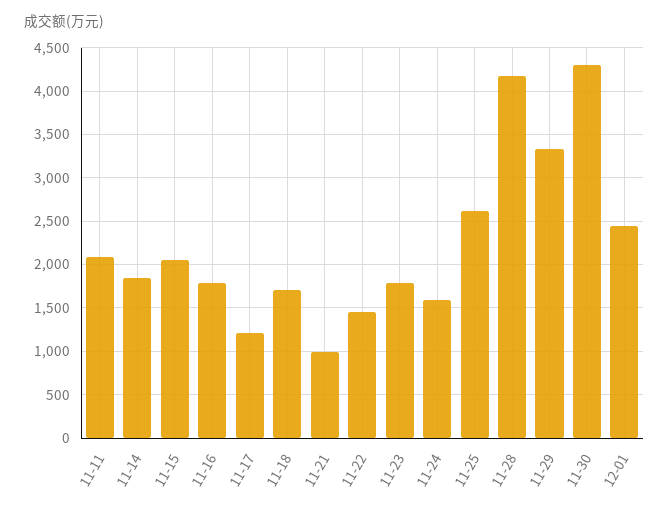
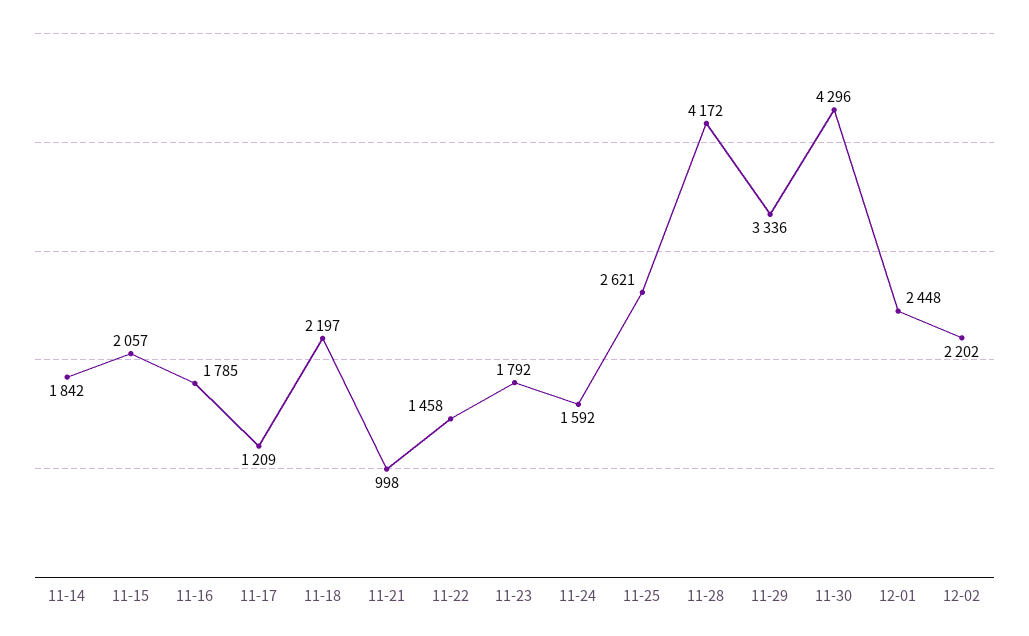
11-11: 2100 -> none
11-18: 1700 -> 2197
12-02: none -> 2202

